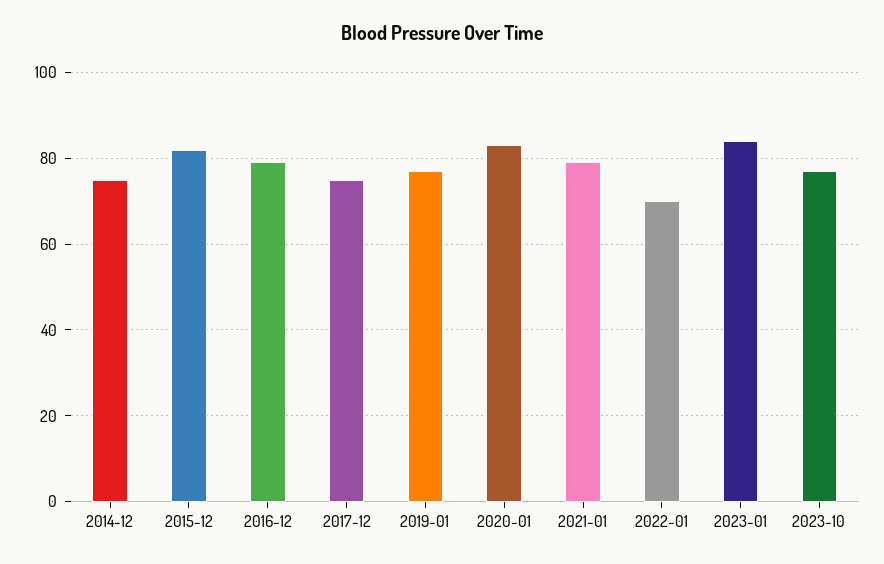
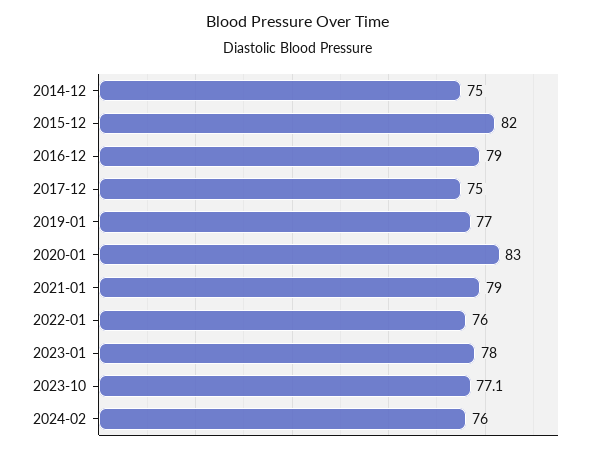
2022-01: 70 -> 76
2023-01: 84 -> 78
2024-02: none -> 76

